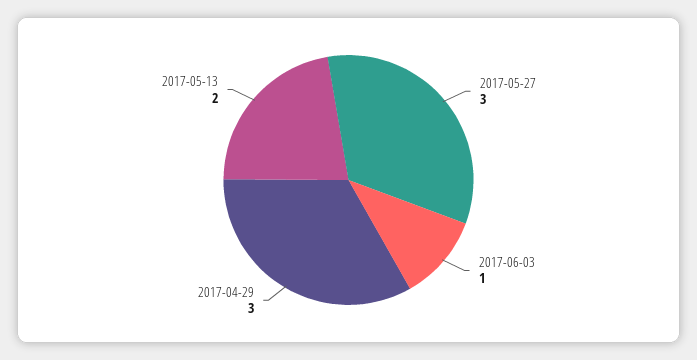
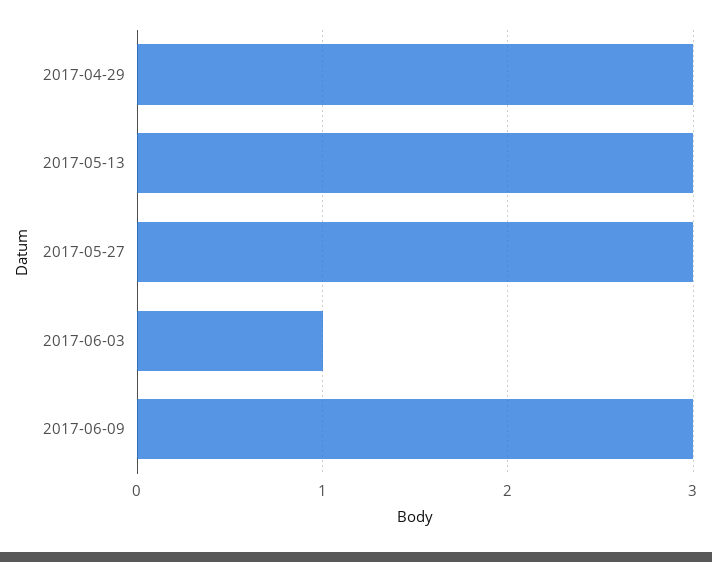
2017-05-13: 2 -> 3
2017-06-09: none -> 3

